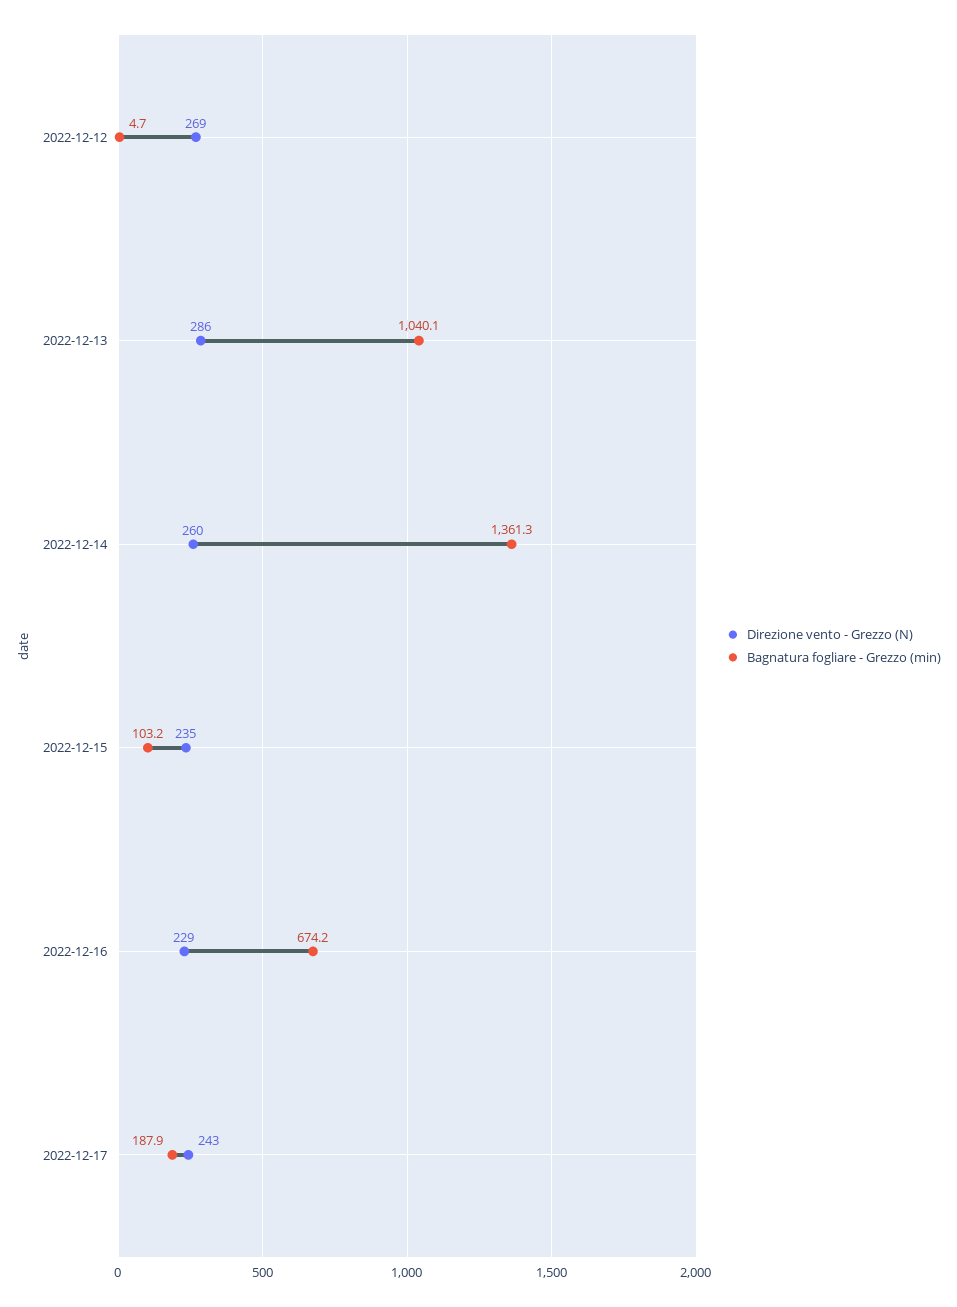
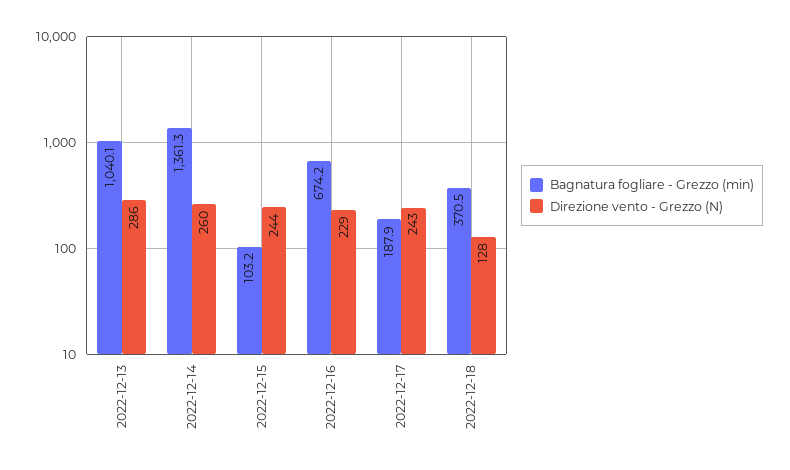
Direzione vento - Grezzo (N), 2022-12-12: 269 -> none
Bagnatura fogliare - Grezzo (min), 2022-12-12: 4.7 -> none
Direzione vento - Grezzo (N), 2022-12-15: 235 -> 244
Bagnatura fogliare - Grezzo (min), 2022-12-18: none -> 370.5
Direzione vento - Grezzo (N), 2022-12-18: none -> 128

